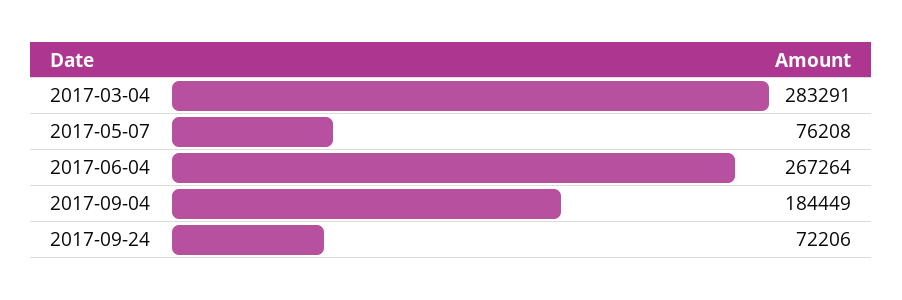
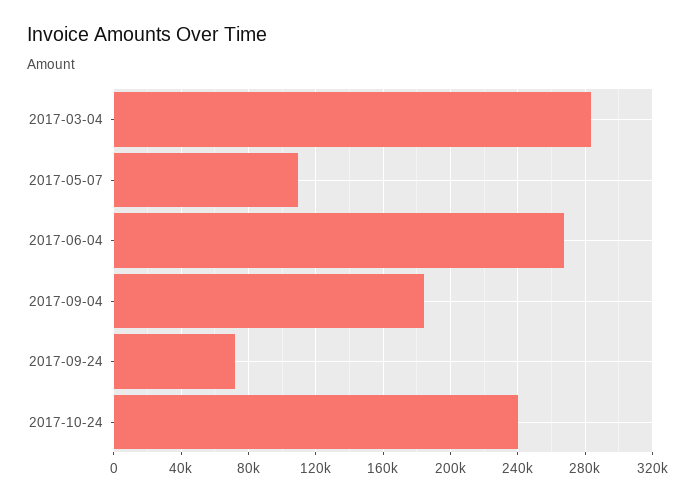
2017-05-07: 76208 -> 110000
2017-10-24: none -> 240000

